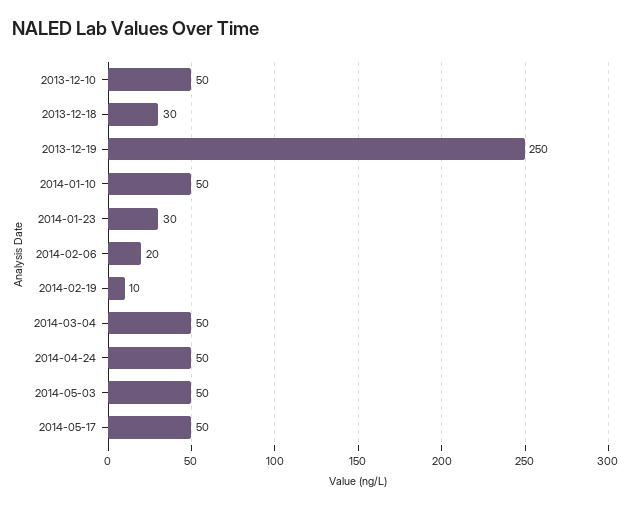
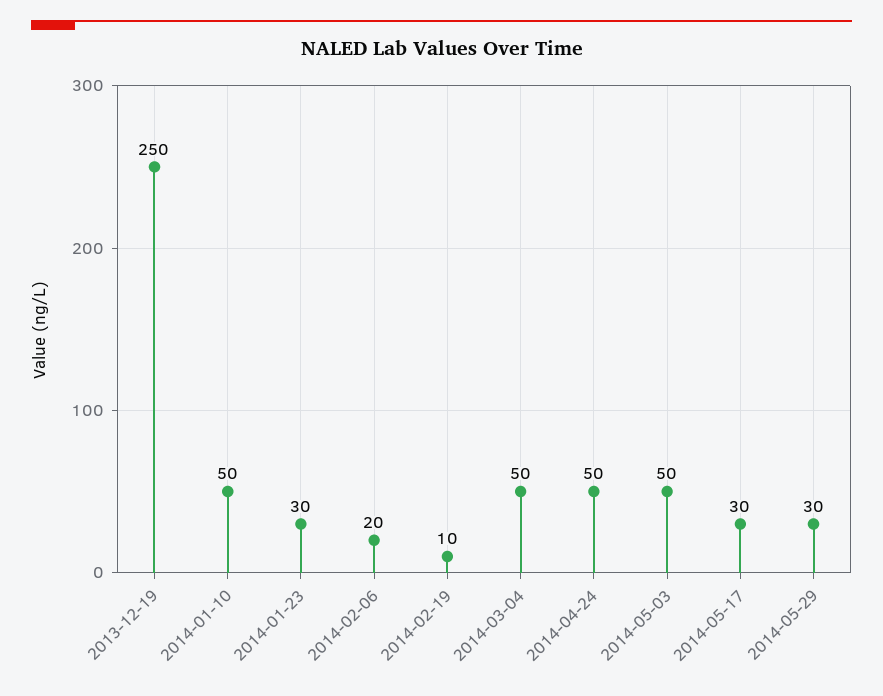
2013-12-10: 50 -> none
2013-12-18: 30 -> none
2014-05-17: 50 -> 30
2014-05-29: none -> 30

